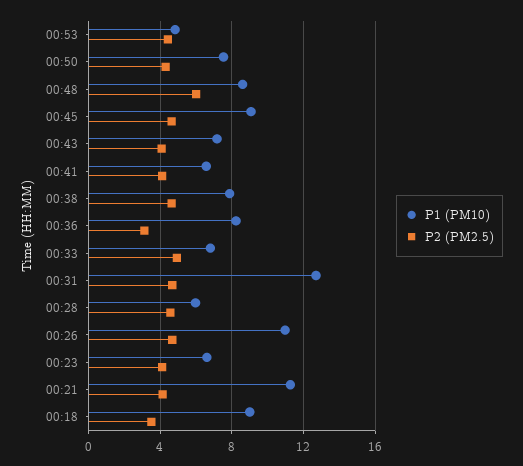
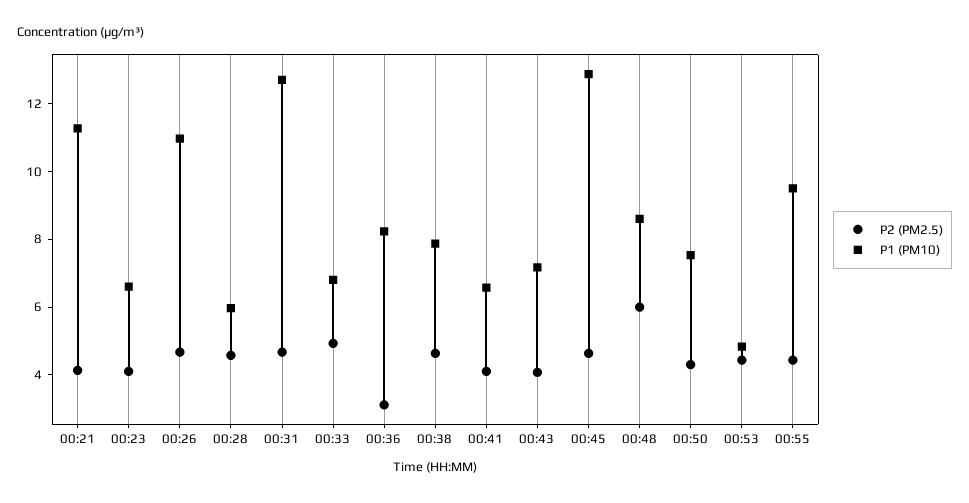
P1 (PM10), 00:45: 9 -> 13
P1 (PM10), 00:18: 9 -> none
P2 (PM2.5), 00:18: 3.5 -> none
P2 (PM2.5), 00:55: none -> 4.5
P1 (PM10), 00:55: none -> 9.5

